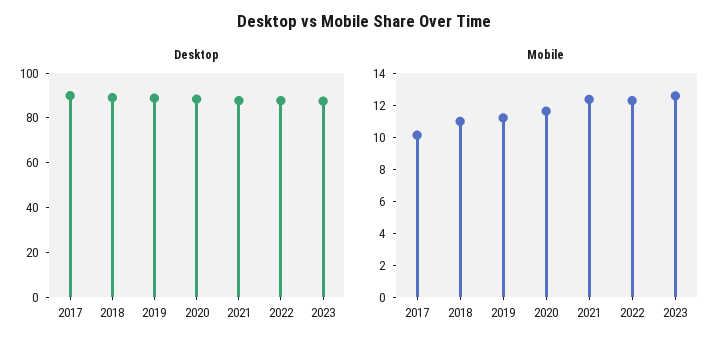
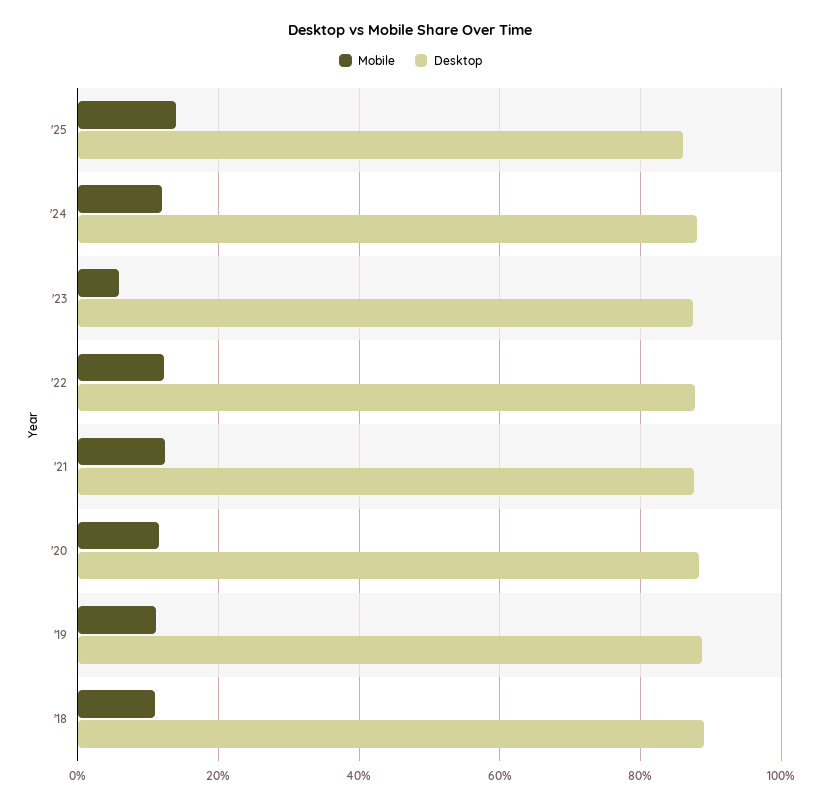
Desktop, 2017: 90 -> none
Mobile, 2017: 10 -> none
Mobile, 2023: 12.5 -> 6
Mobile, '25: none -> 14
Desktop, '25: none -> 86
Mobile, '24: none -> 12
Desktop, '24: none -> 88

